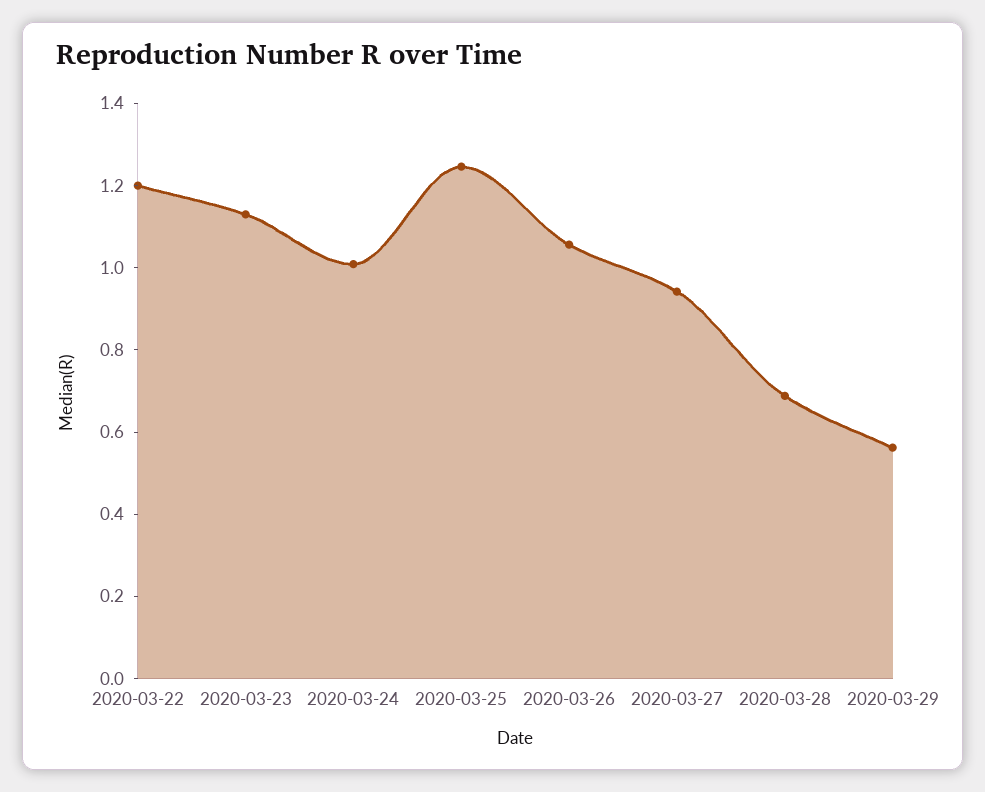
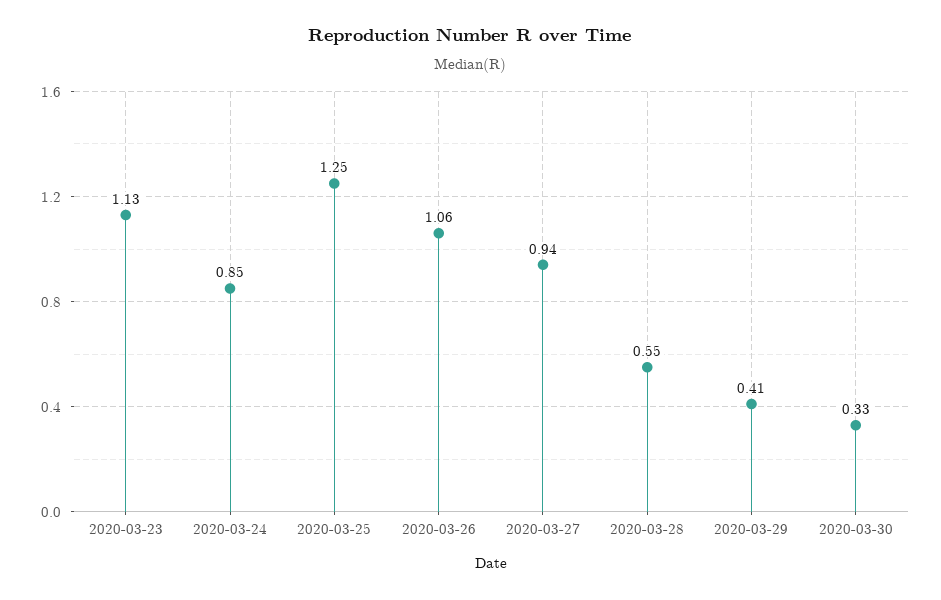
2020-03-22: 1.2 -> none
2020-03-24: 1 -> 0.85
2020-03-28: 0.7 -> 0.55
2020-03-29: 0.55 -> 0.41
2020-03-30: none -> 0.33

